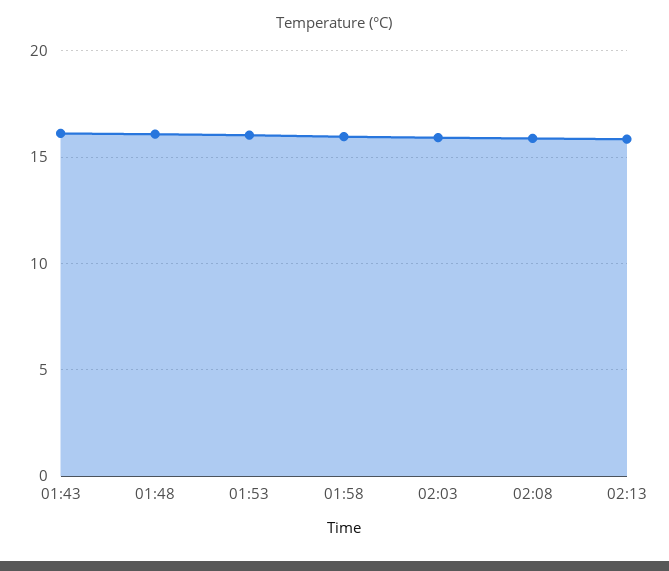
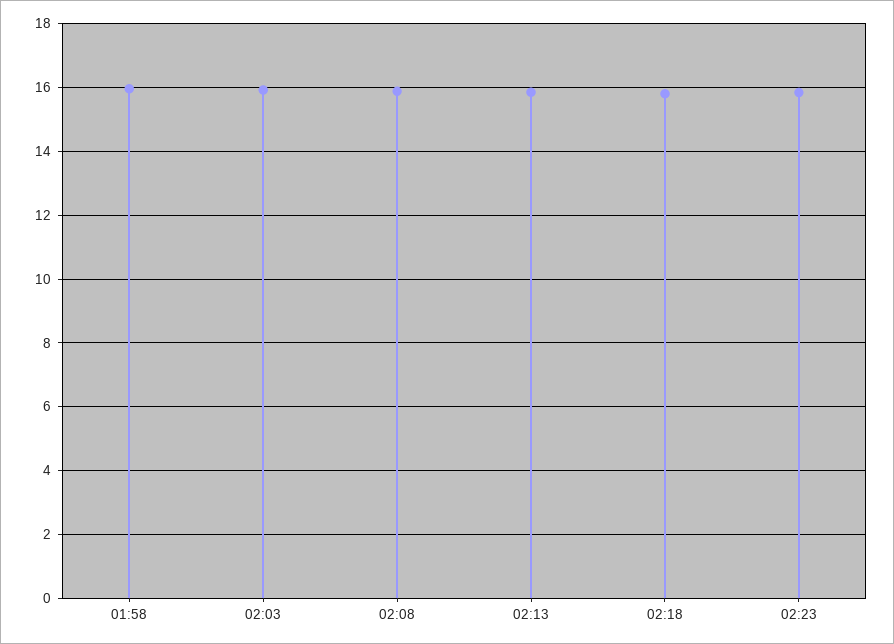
01:43: 16 -> none
01:48: 16 -> none
01:53: 16 -> none
02:18: none -> 15.8
02:23: none -> 15.8

